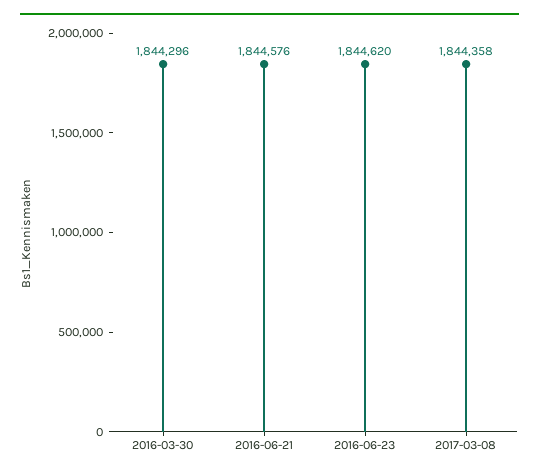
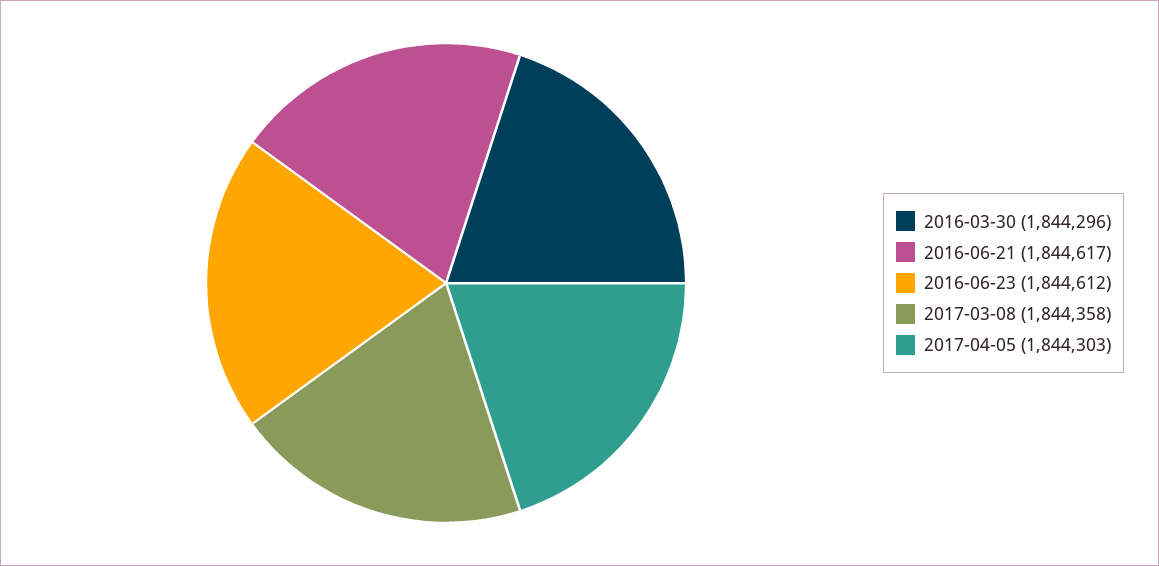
2016-06-21: 1844576 -> 1844617
2016-06-23: 1844620 -> 1844612
2017-04-05: none -> 1844303

